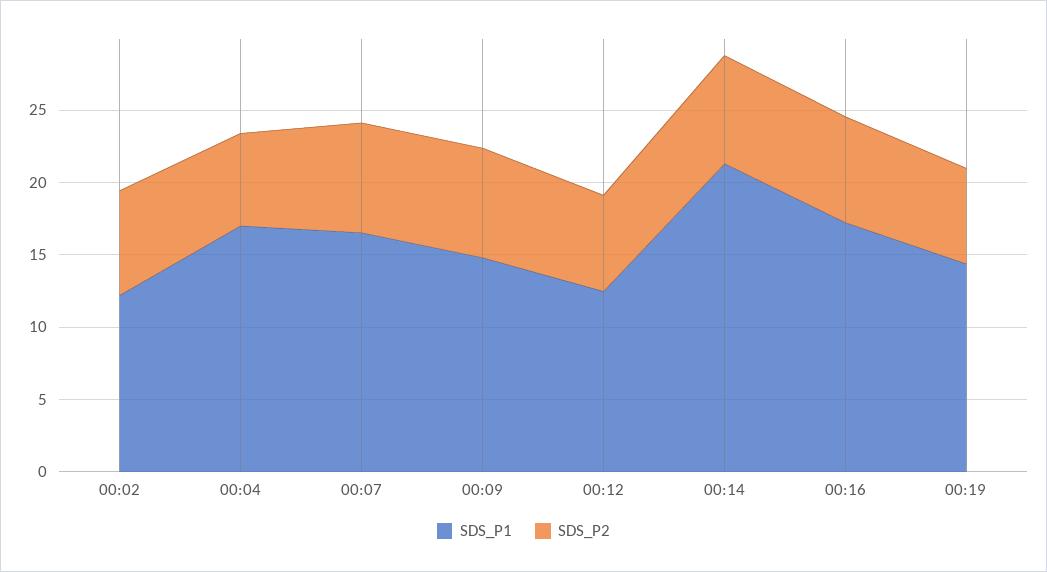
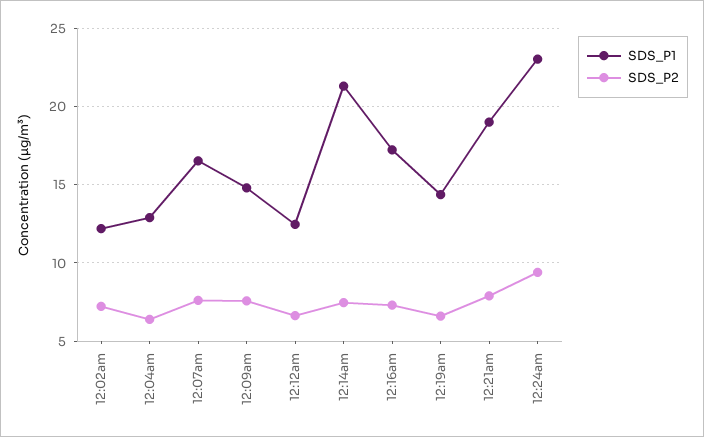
SDS_P1, 00:04: 17 -> 13
SDS_P1, 12:21am: none -> 19
SDS_P2, 12:21am: none -> 8
SDS_P1, 12:24am: none -> 23
SDS_P2, 12:24am: none -> 9.5

